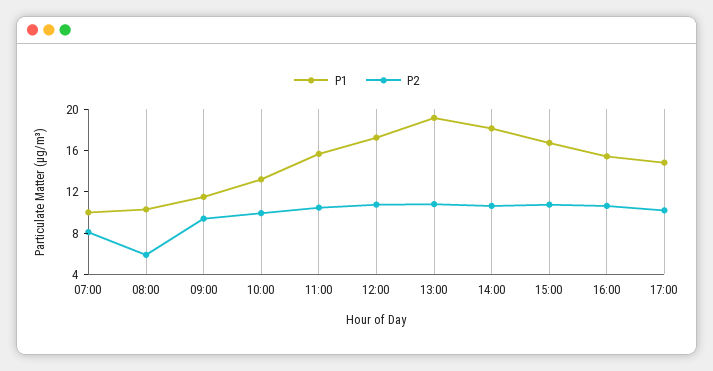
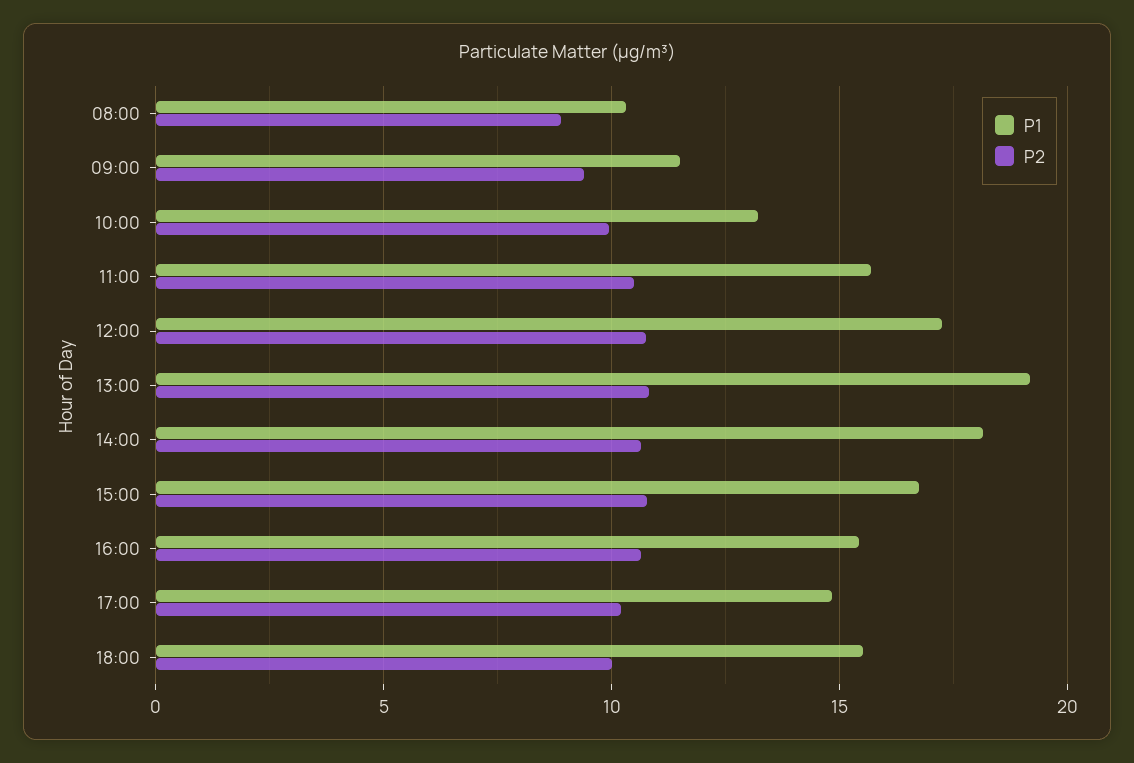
P1, 07:00: 10 -> none
P2, 07:00: 8 -> none
P2, 08:00: 6 -> 9
P1, 18:00: none -> 15.5
P2, 18:00: none -> 10

